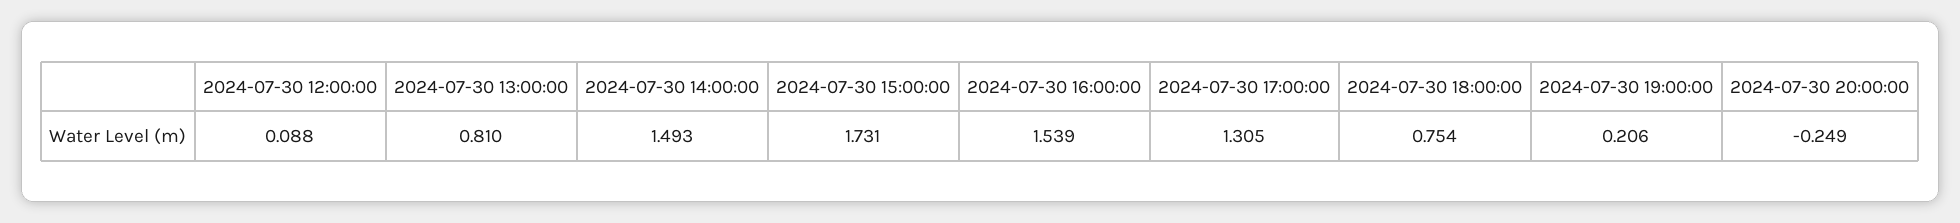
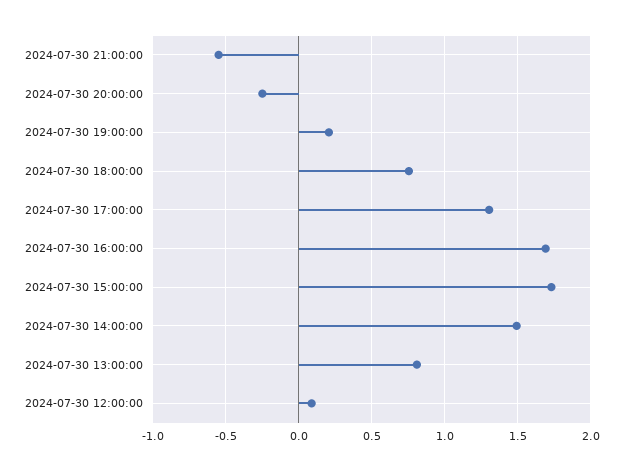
2024-07-30 16:00:00: 1.539 -> 1.7
2024-07-30 21:00:00: none -> -0.55

